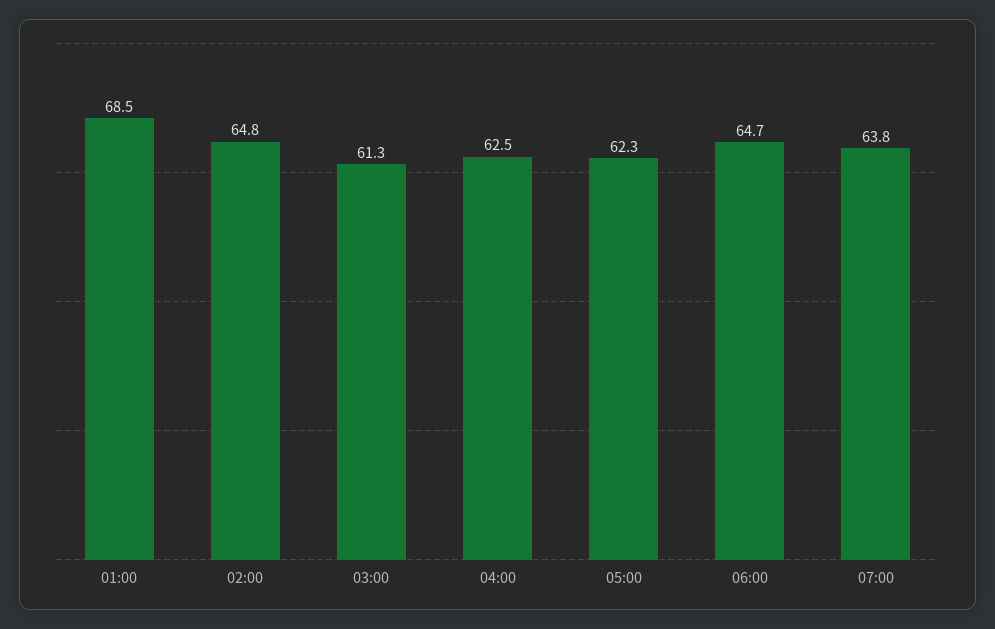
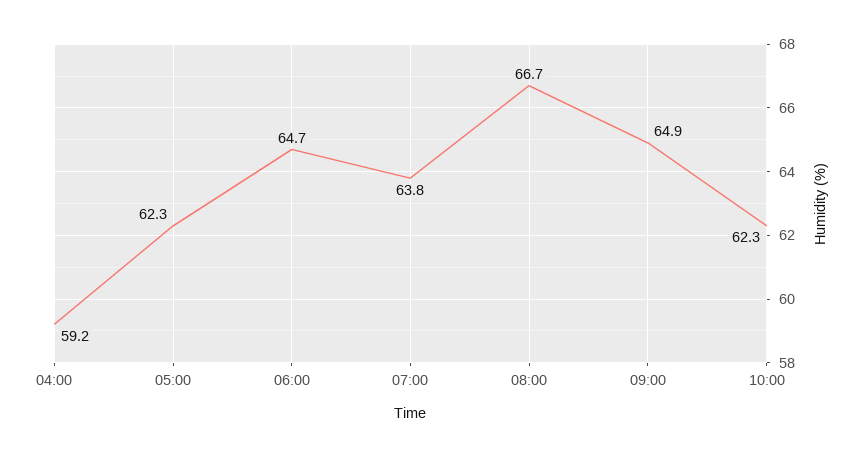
01:00: 68.5 -> none
02:00: 64.8 -> none
03:00: 61.3 -> none
04:00: 62.5 -> 59.2
08:00: none -> 66.7
09:00: none -> 64.9
10:00: none -> 62.3

